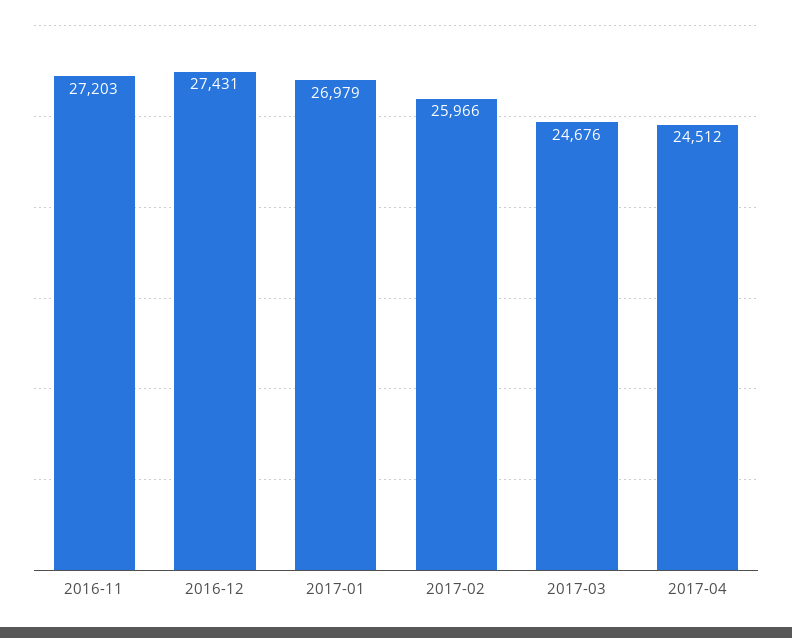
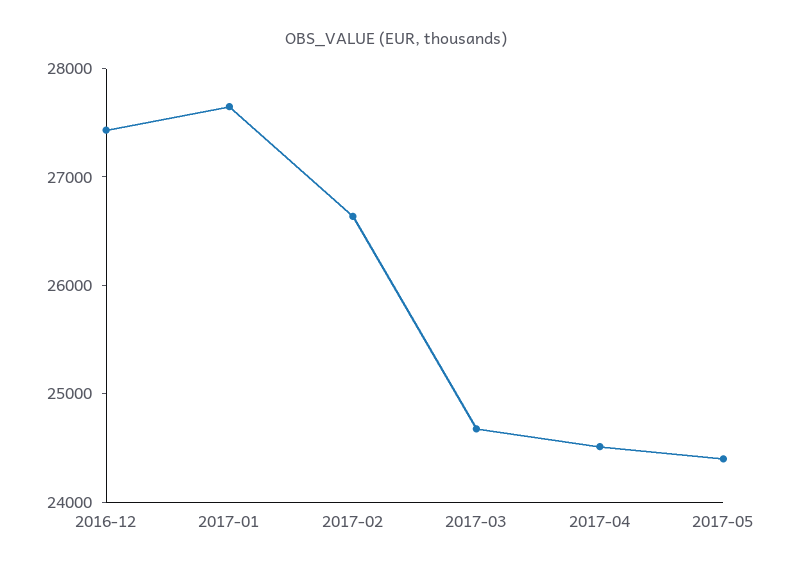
2016-11: 27203 -> none
2017-01: 26979 -> 27600
2017-02: 25966 -> 26600
2017-05: none -> 24400

